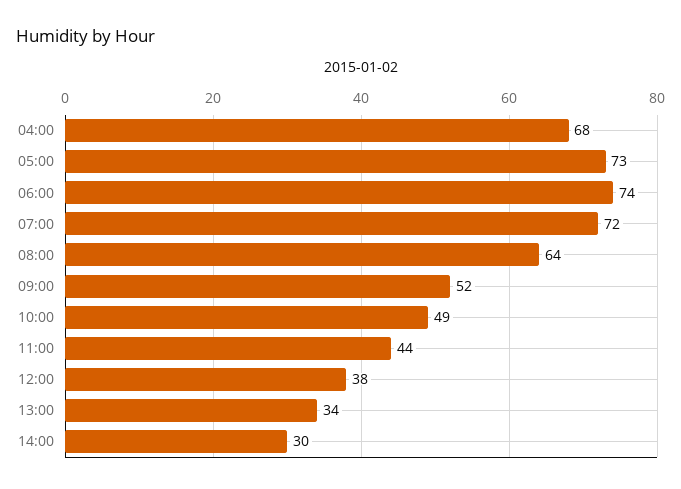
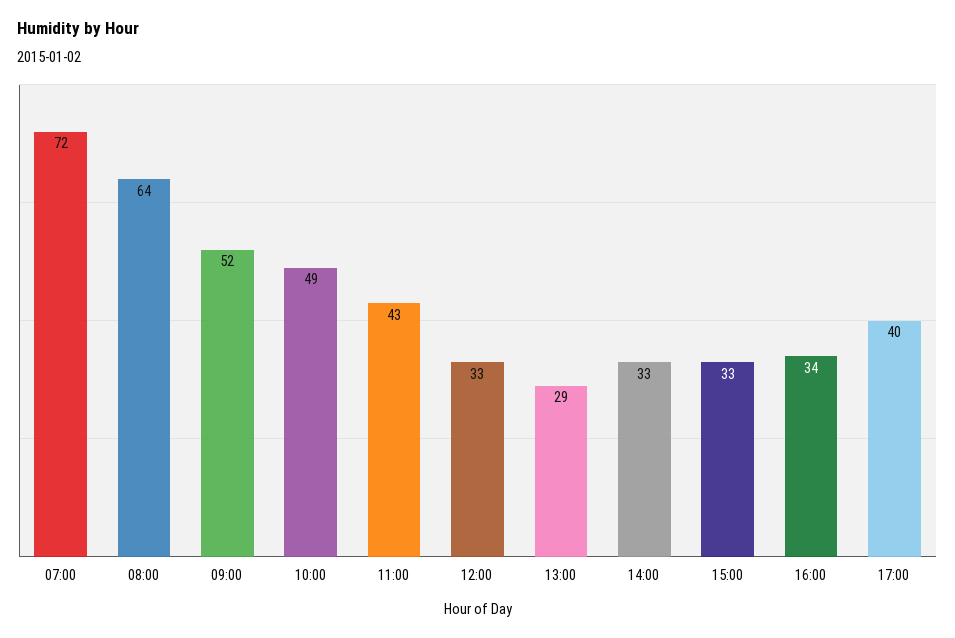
04:00: 68 -> none
05:00: 73 -> none
06:00: 74 -> none
11:00: 44 -> 43
12:00: 38 -> 33
13:00: 34 -> 29
14:00: 30 -> 33
15:00: none -> 33
16:00: none -> 34
17:00: none -> 40

